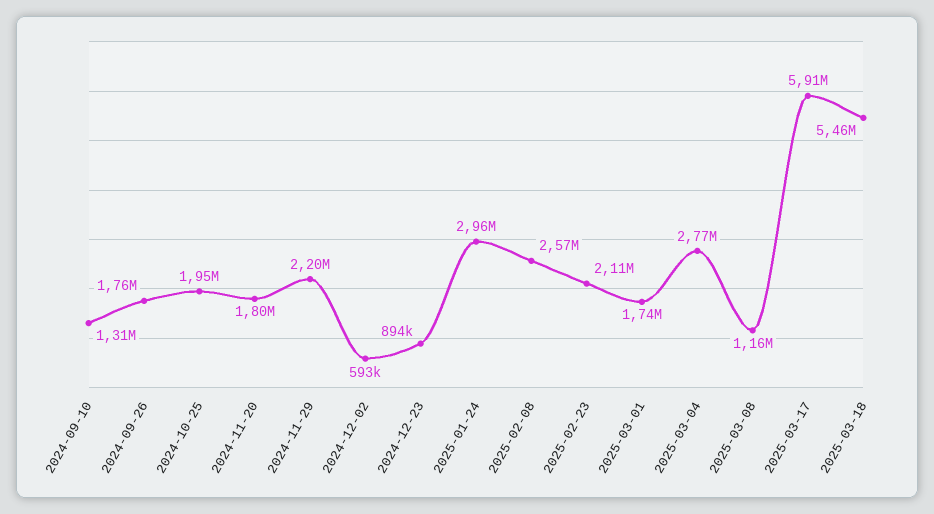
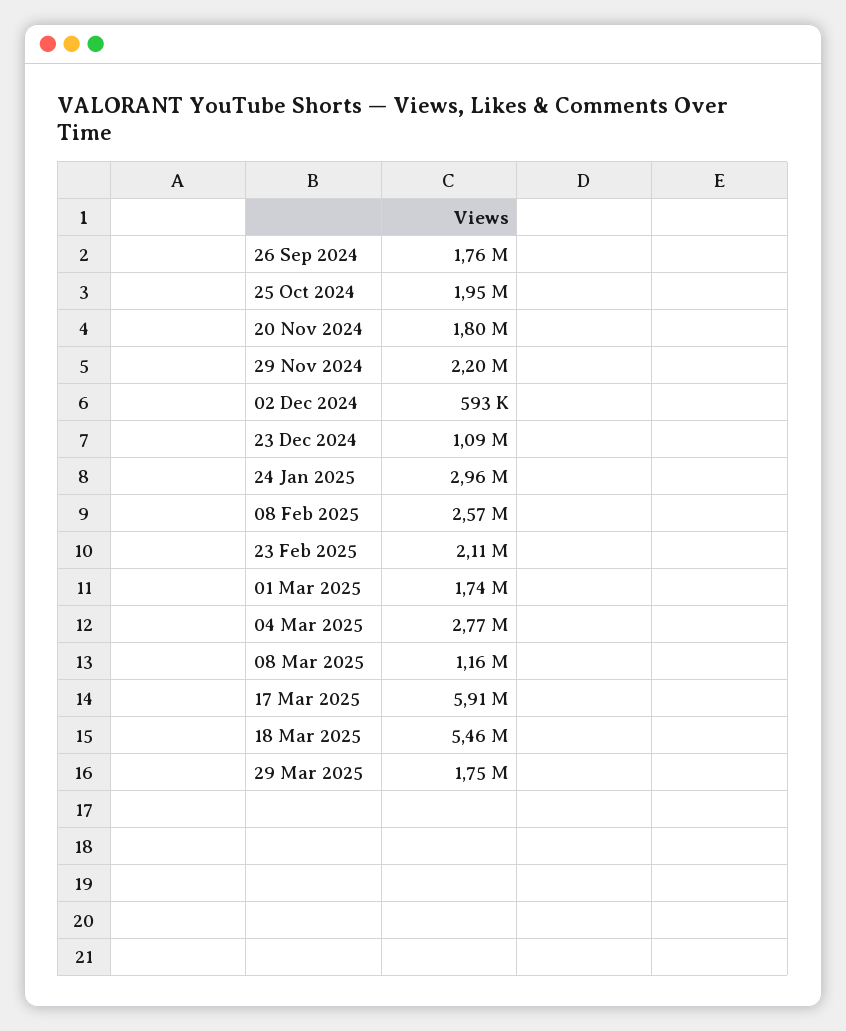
2024-09-10: 1310000 -> none
2024-12-23: 894000 -> 1090000
29 Mar 2025: none -> 1750000

